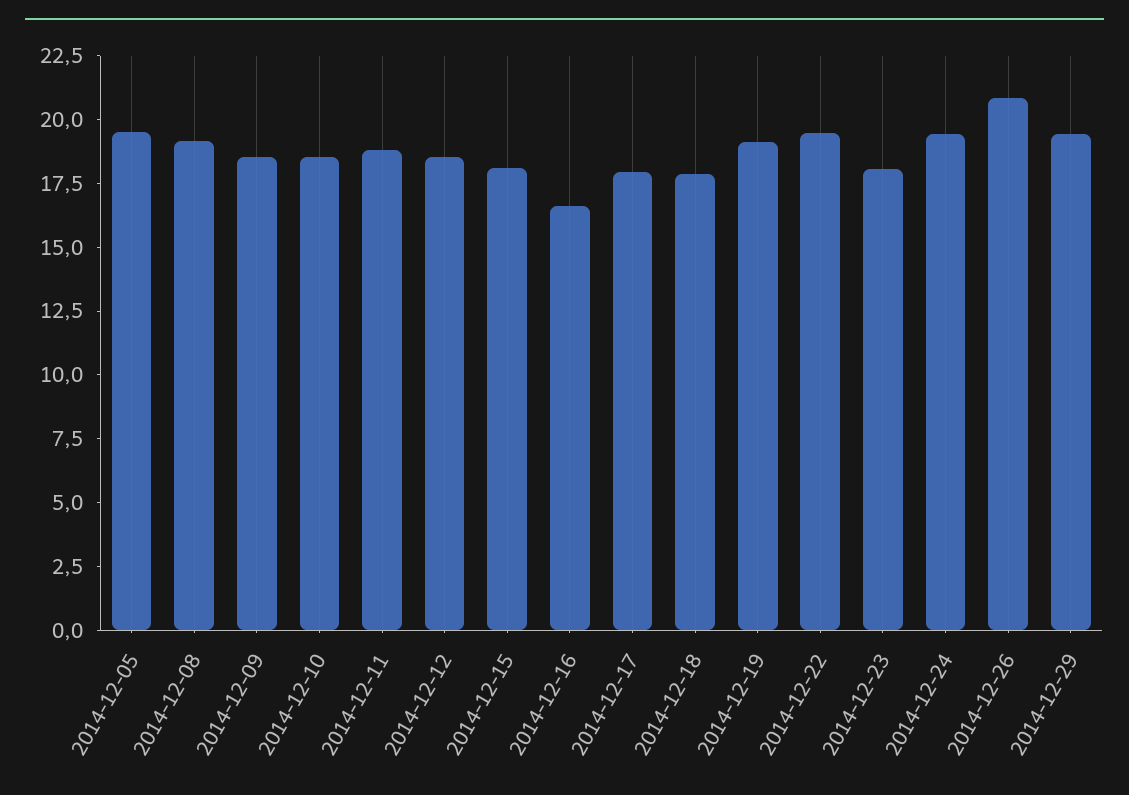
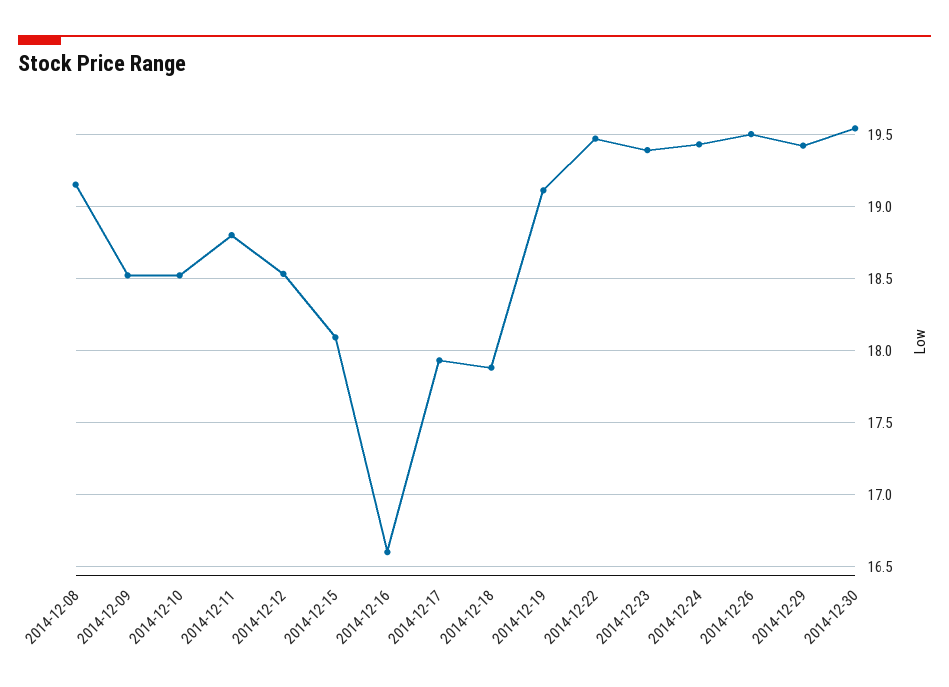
2014-12-05: 19.5 -> none
2014-12-23: 18 -> 19.4
2014-12-26: 21 -> 19.5
2014-12-30: none -> 19.55

